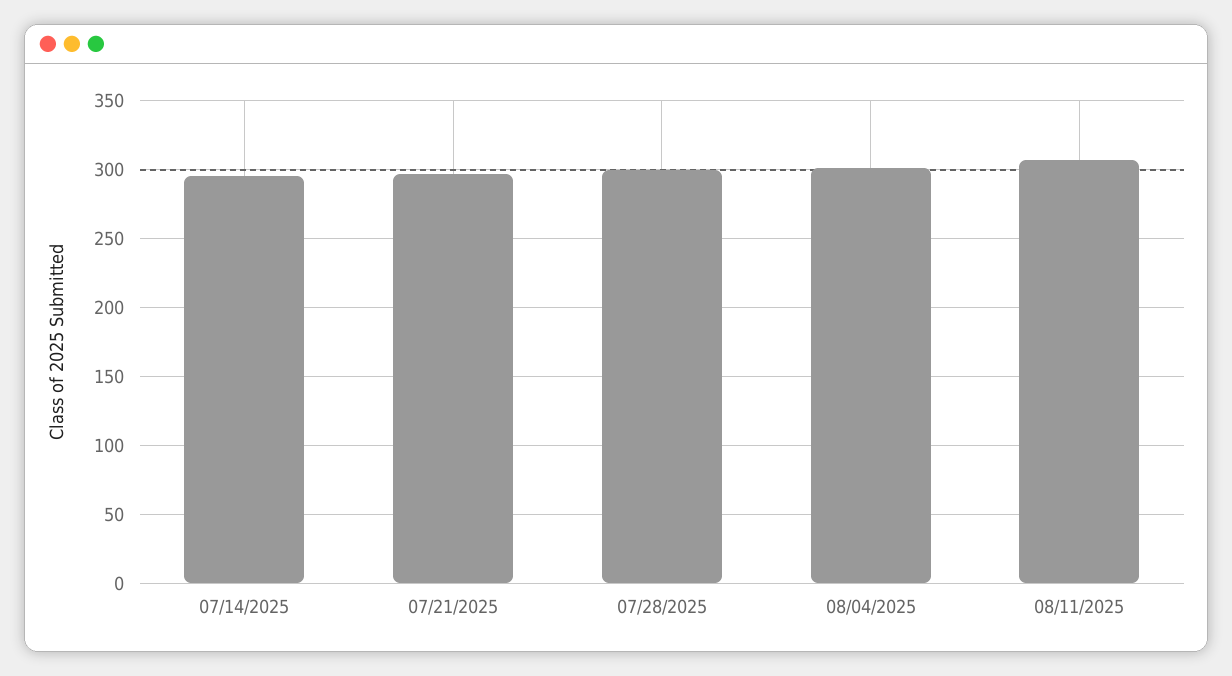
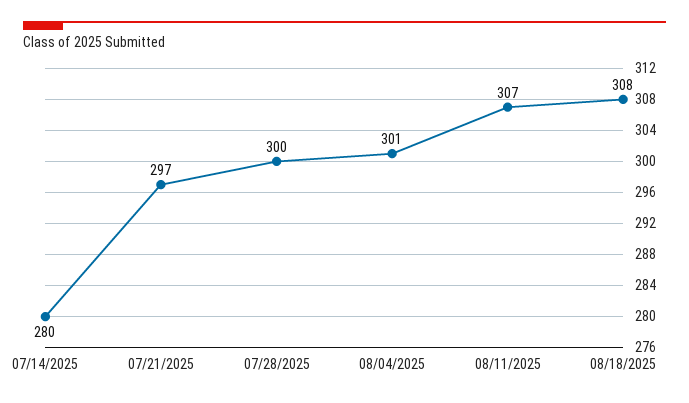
07/14/2025: 295 -> 280
08/18/2025: none -> 308

